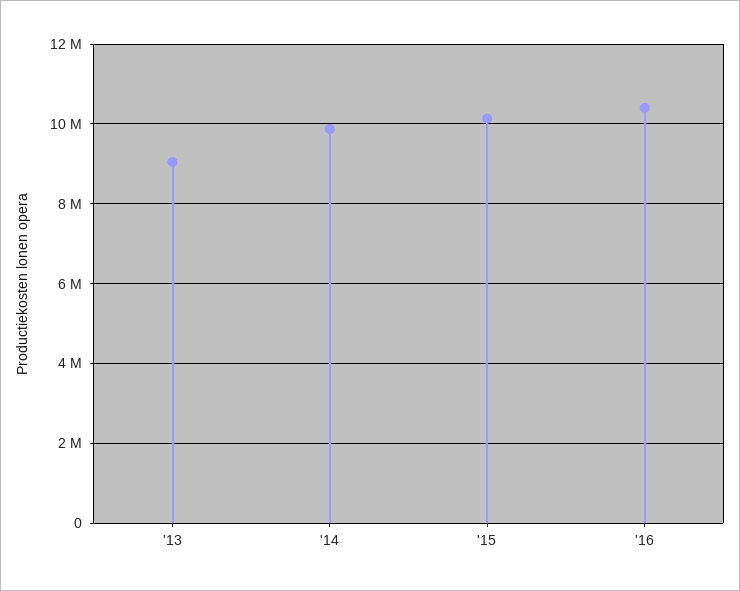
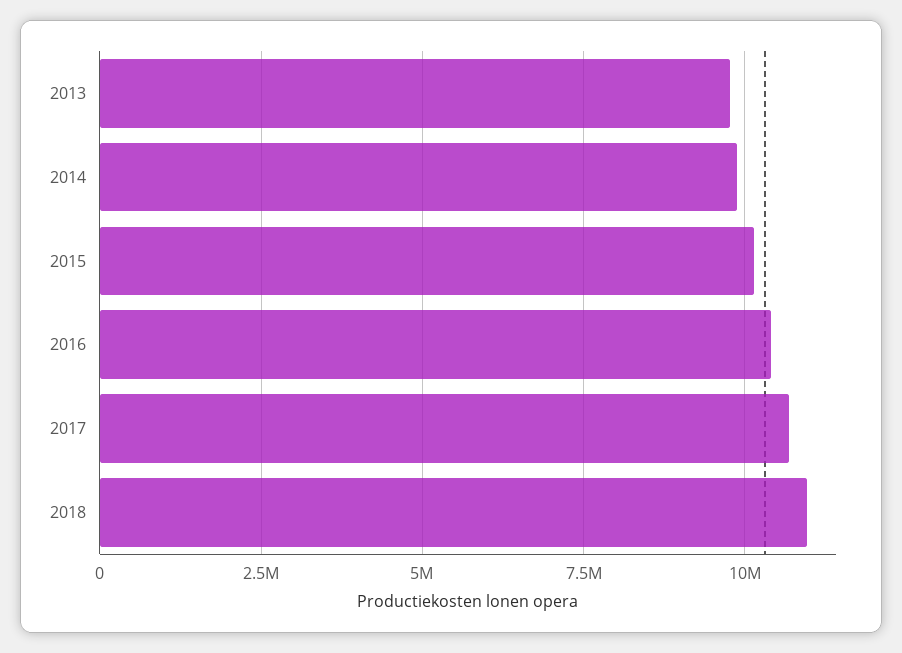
'13: 9000000 -> 9750000
2017: none -> 10750000
2018: none -> 11000000

